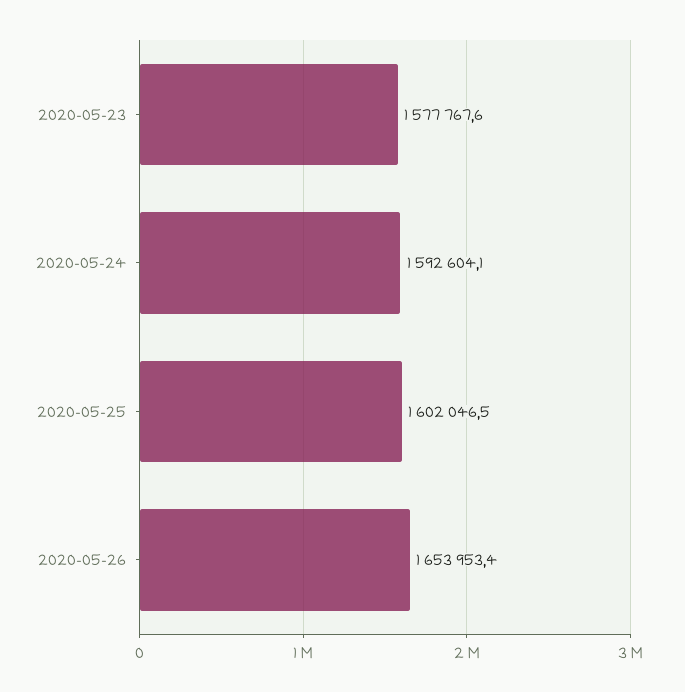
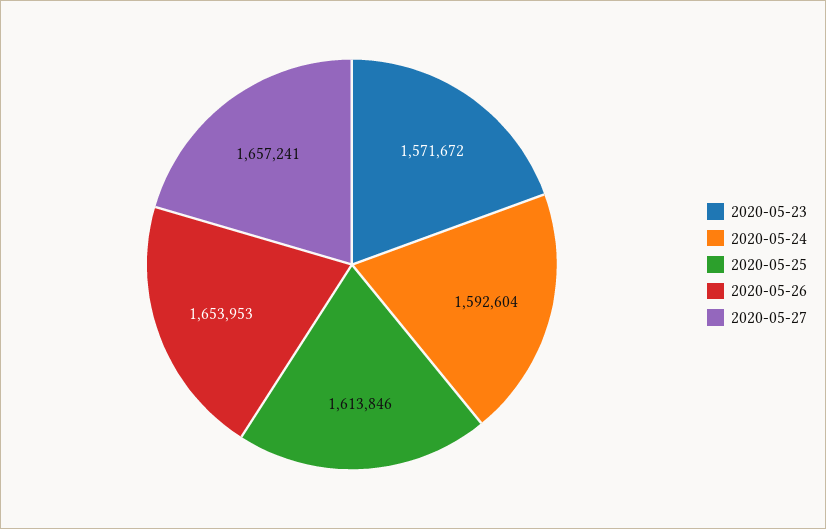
2020-05-23: 1577767.6 -> 1571672
2020-05-25: 1602046.5 -> 1613846
2020-05-27: none -> 1657241

